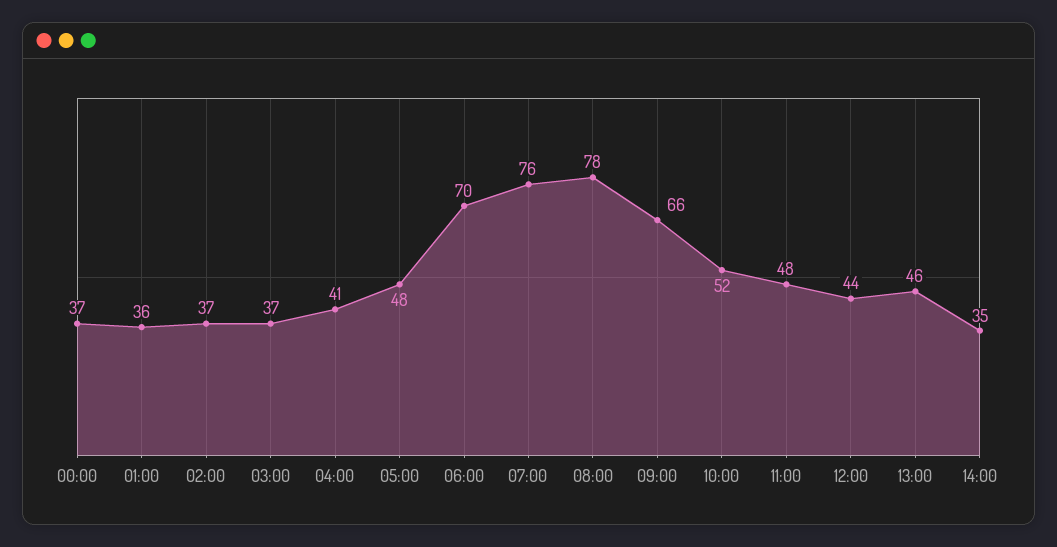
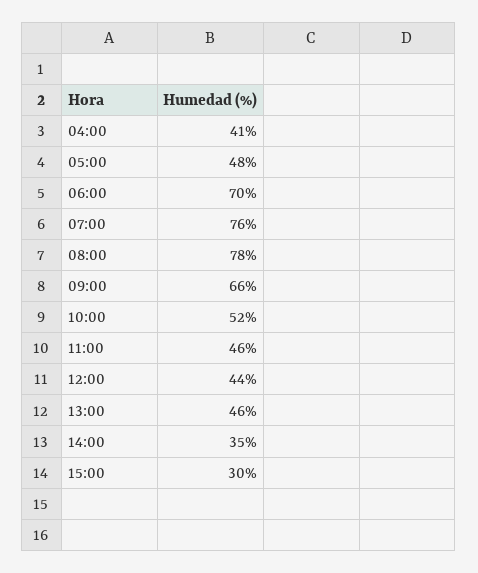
00:00: 37 -> none
01:00: 36 -> none
02:00: 37 -> none
03:00: 37 -> none
11:00: 48 -> 46
15:00: none -> 30

